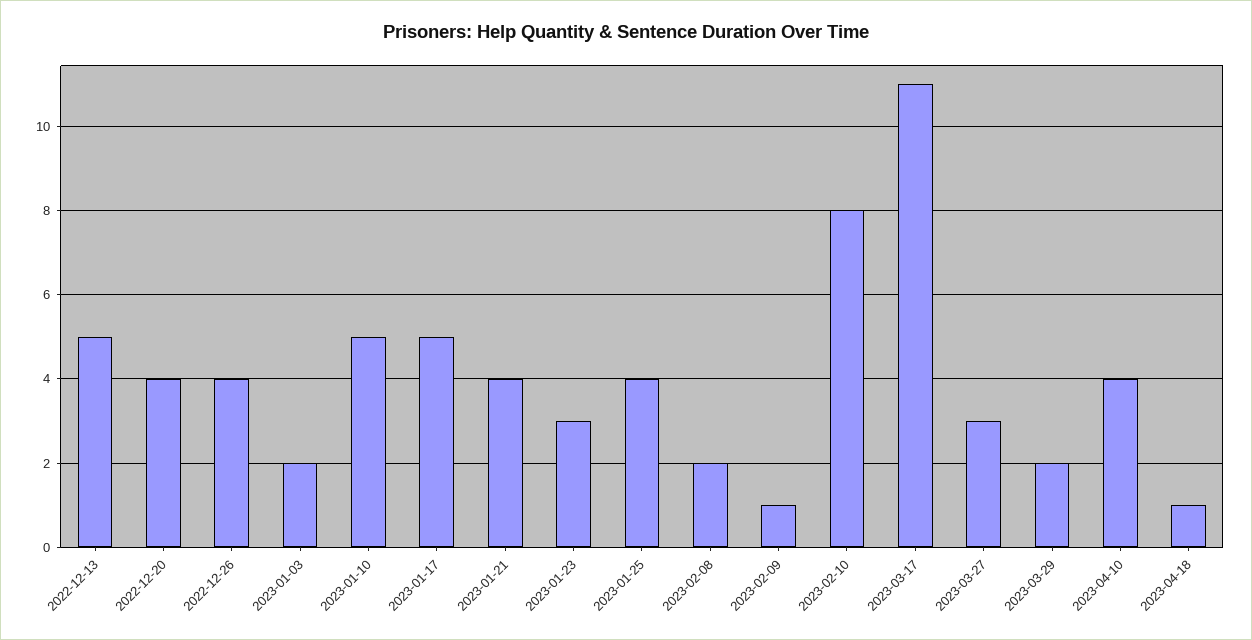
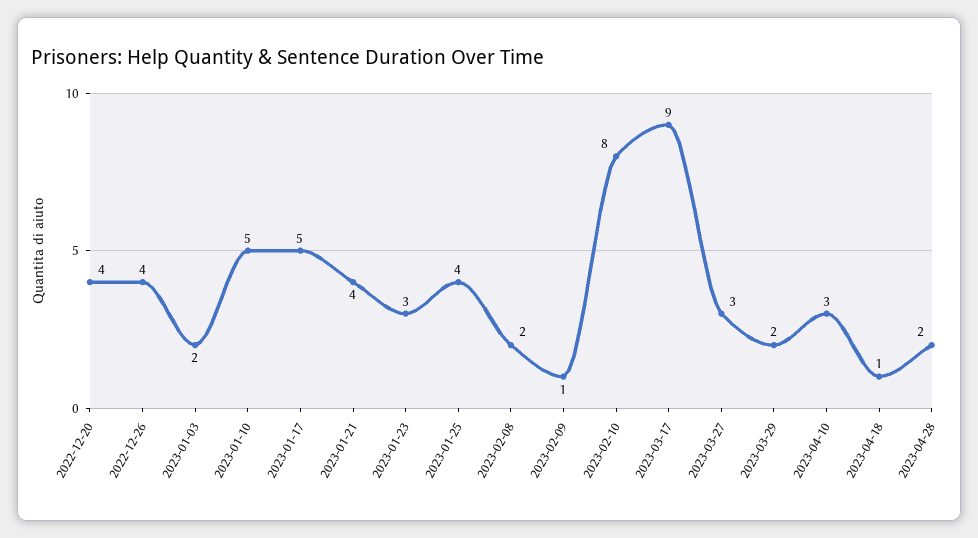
2022-12-13: 5 -> none
2023-03-17: 11 -> 9
2023-04-10: 4 -> 3
2023-04-28: none -> 2

